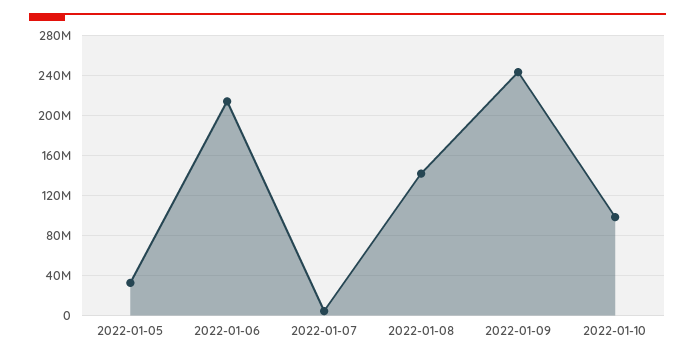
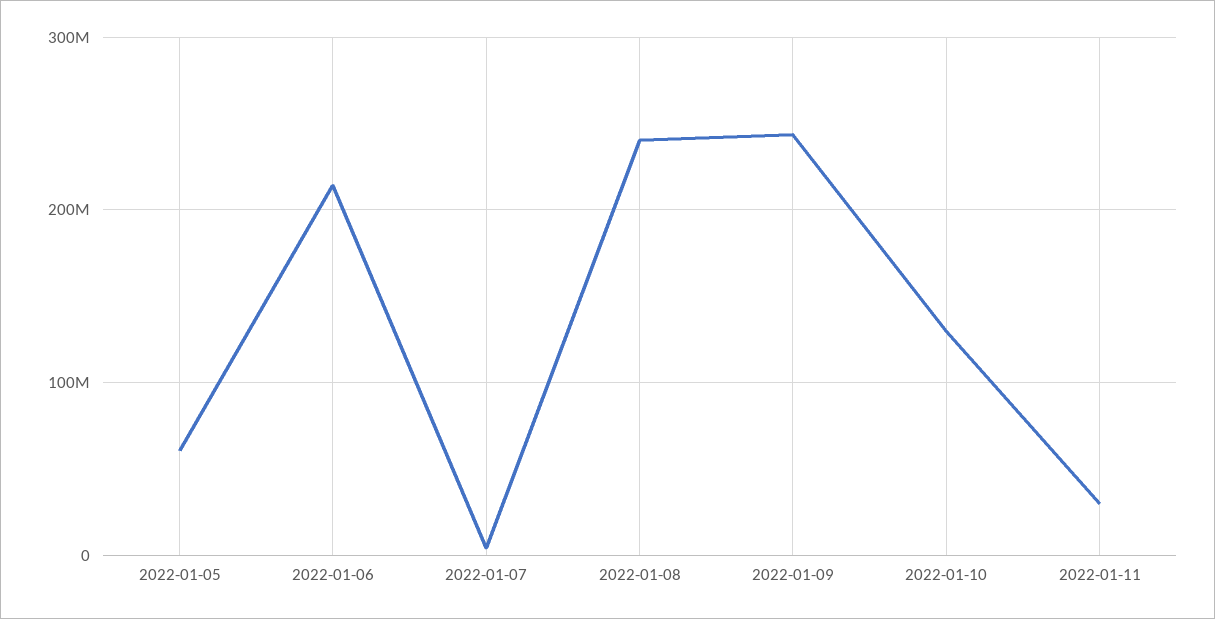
2022-01-05: 30000000 -> 60000000
2022-01-08: 140000000 -> 240000000
2022-01-10: 100000000 -> 130000000
2022-01-11: none -> 30000000

